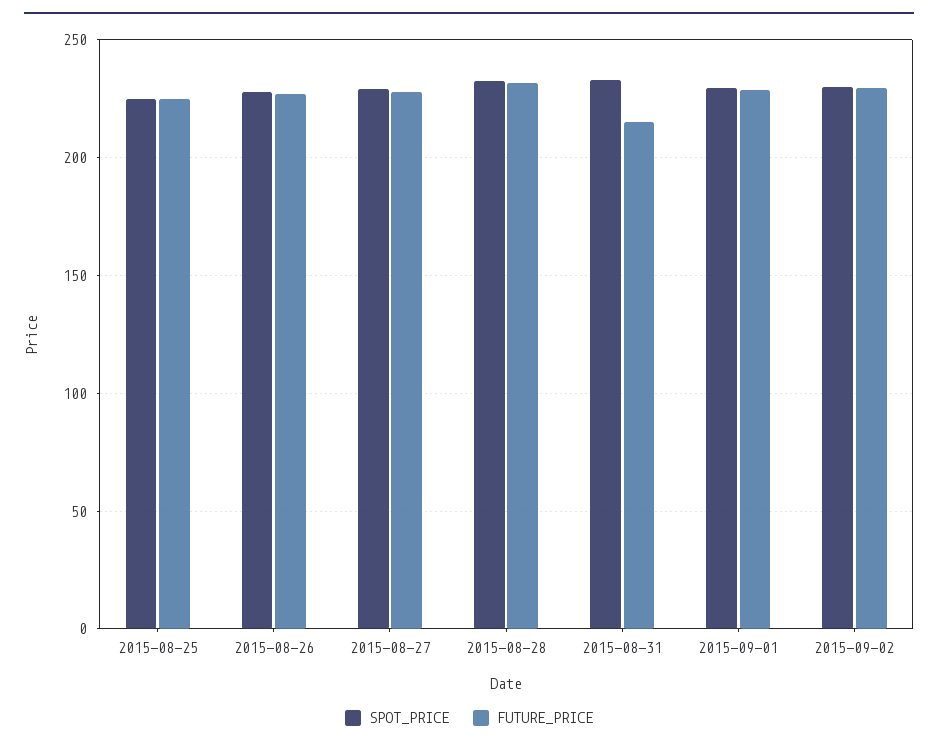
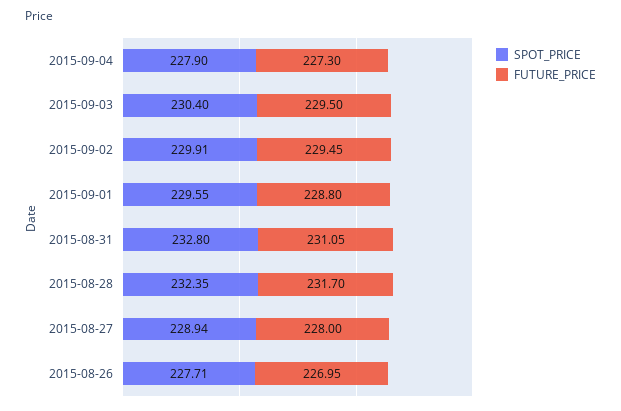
SPOT_PRICE, 2015-08-25: 225 -> none
FUTURE_PRICE, 2015-08-25: 225 -> none
FUTURE_PRICE, 2015-08-31: 215 -> 231.05
SPOT_PRICE, 2015-09-04: none -> 227.9
FUTURE_PRICE, 2015-09-04: none -> 227.3
SPOT_PRICE, 2015-09-03: none -> 230.4
FUTURE_PRICE, 2015-09-03: none -> 229.5

